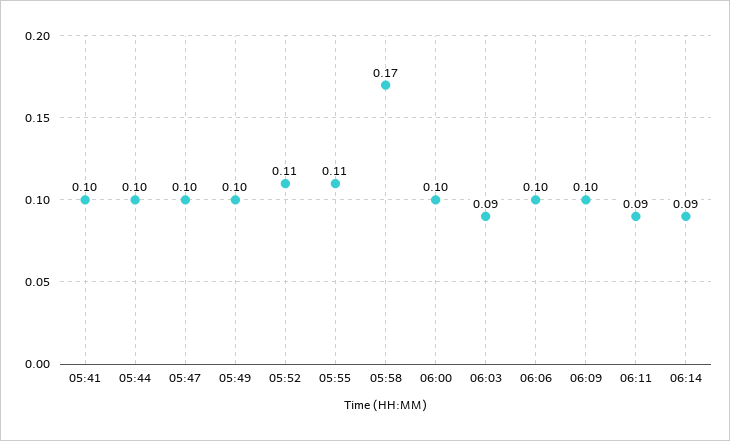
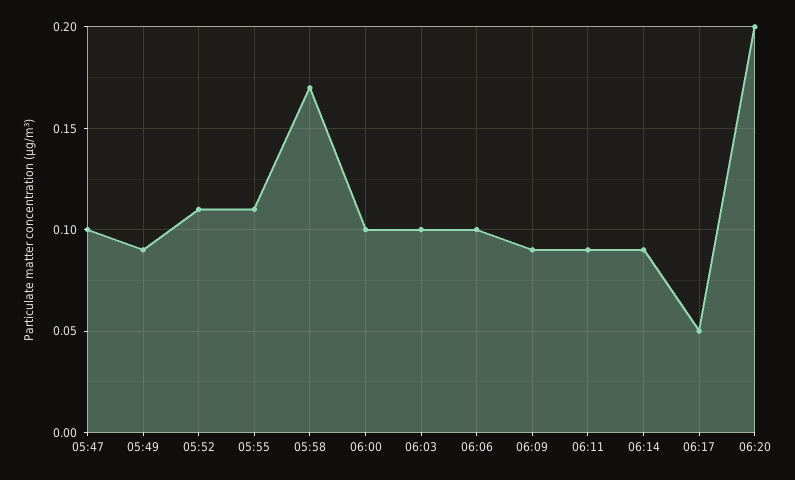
05:41: 0.1 -> none
05:44: 0.1 -> none
05:49: 0.1 -> 0.09
06:03: 0.09 -> 0.1
06:09: 0.1 -> 0.09
06:17: none -> 0.05
06:20: none -> 0.2

